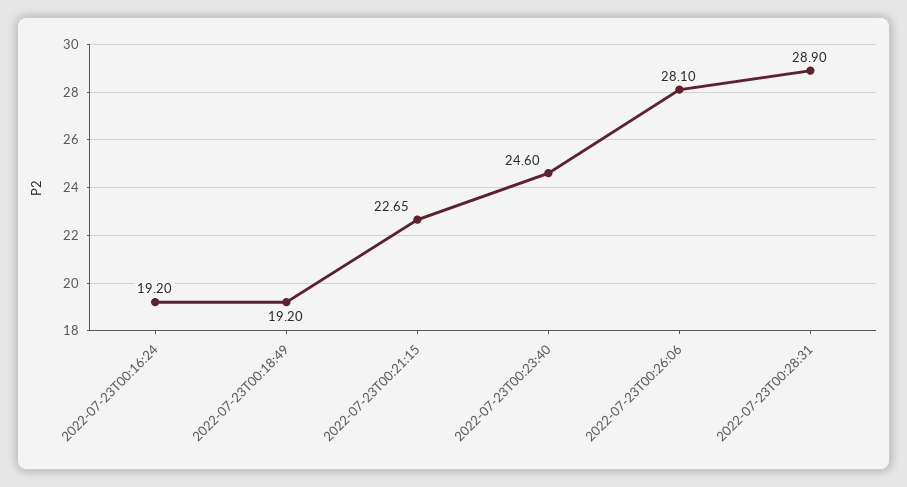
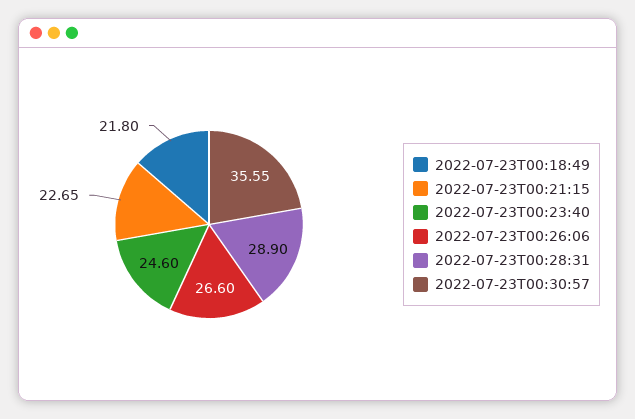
2022-07-23T00:16:24: 19.2 -> none
2022-07-23T00:18:49: 19.2 -> 21.8
2022-07-23T00:26:06: 28.1 -> 26.6
2022-07-23T00:30:57: none -> 35.55

